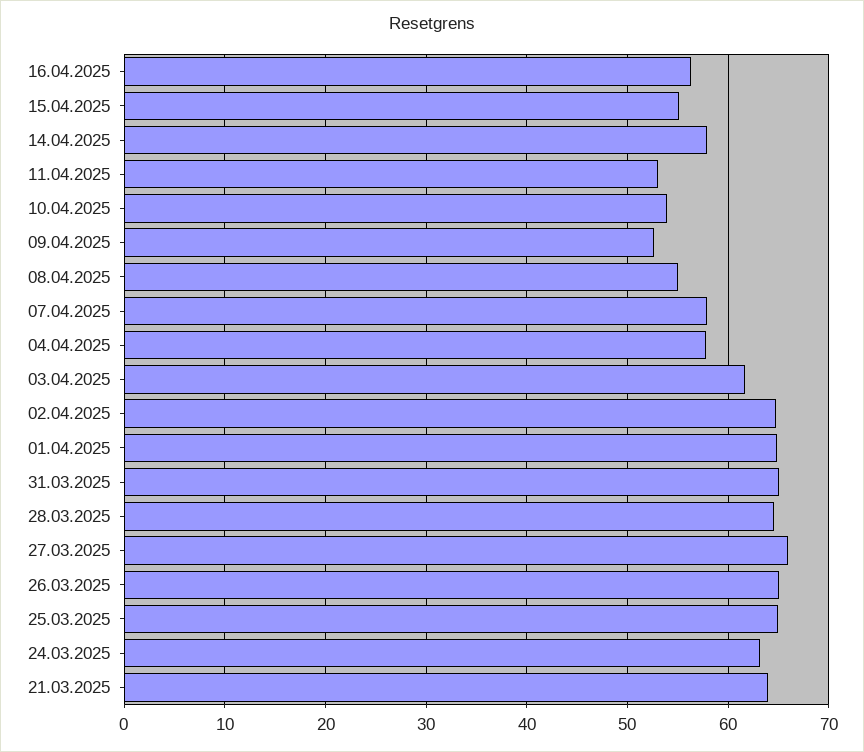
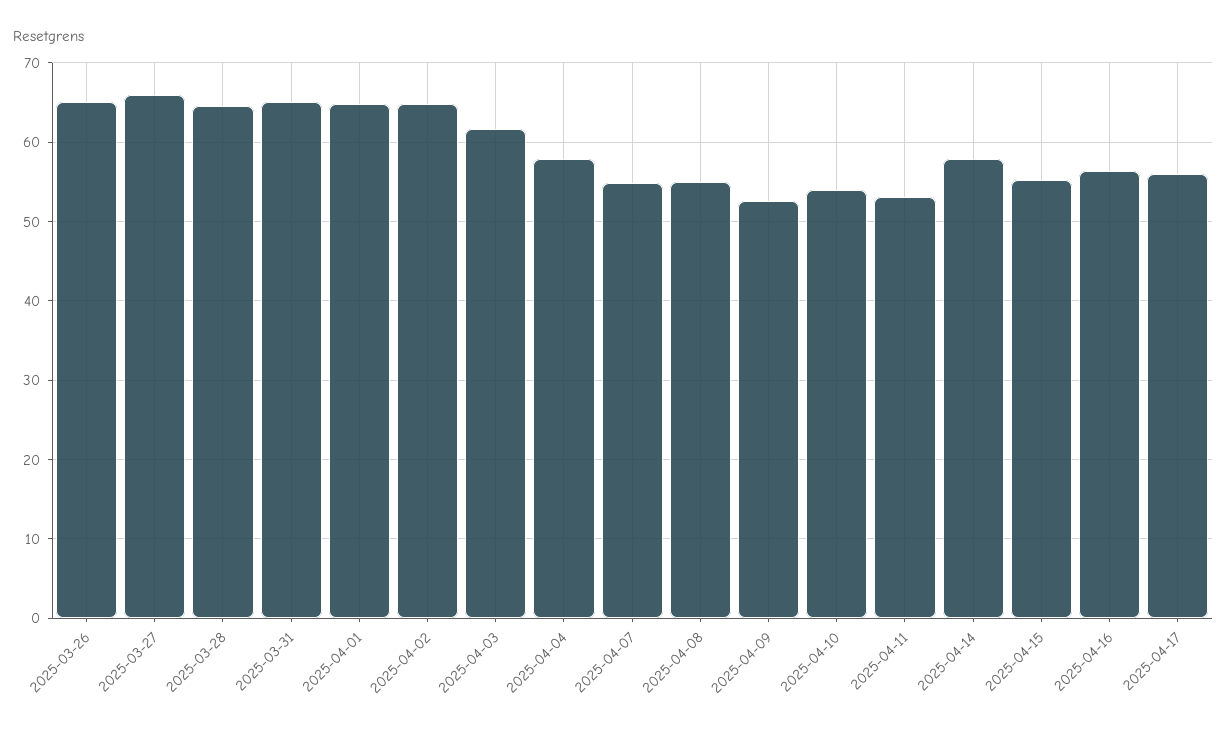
07.04.2025: 58 -> 55
25.03.2025: 65 -> none
24.03.2025: 63 -> none
21.03.2025: 64 -> none
2025-04-17: none -> 56

